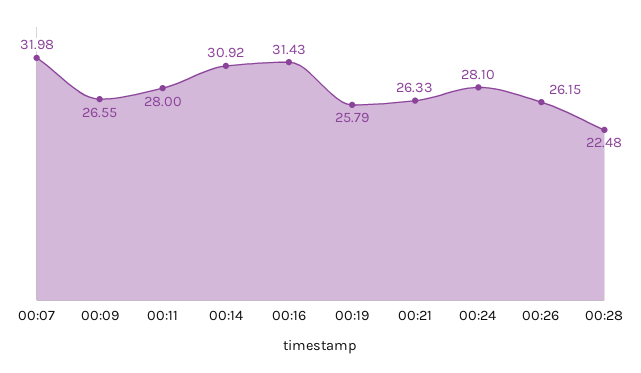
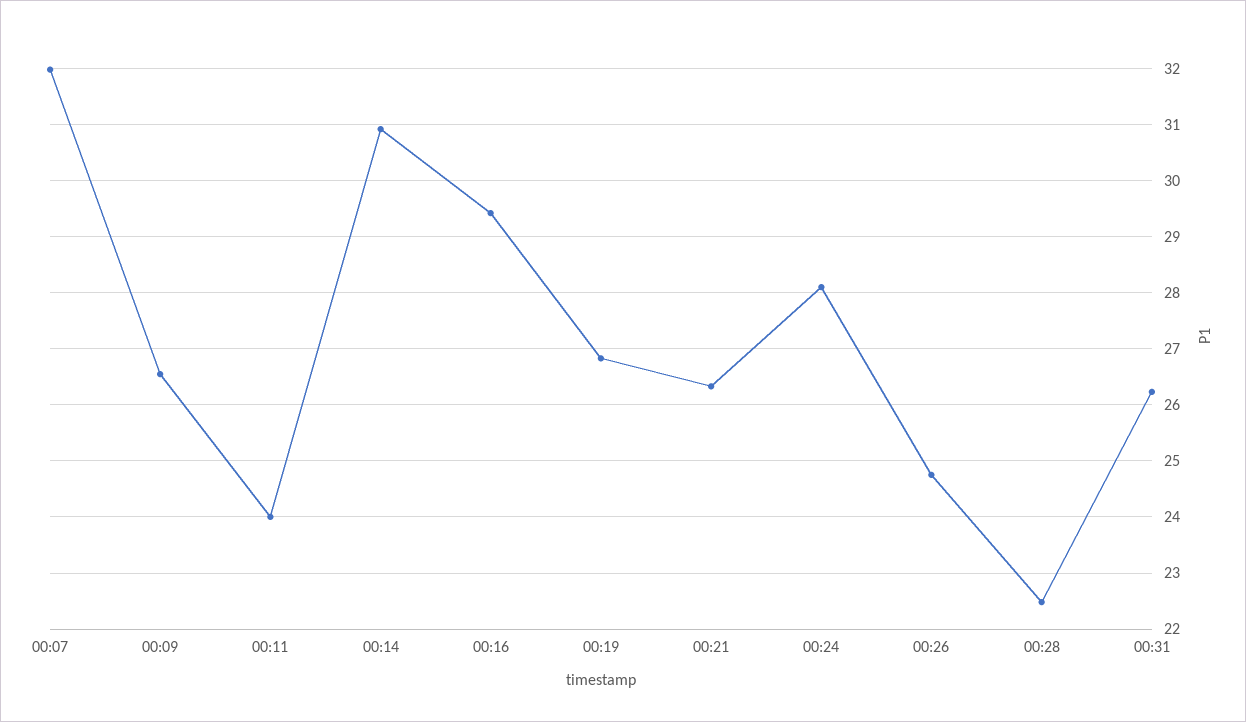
00:11: 28 -> 24
00:16: 31.43 -> 29.4
00:19: 25.79 -> 26.8
00:26: 26.15 -> 24.8
00:31: none -> 26.2

